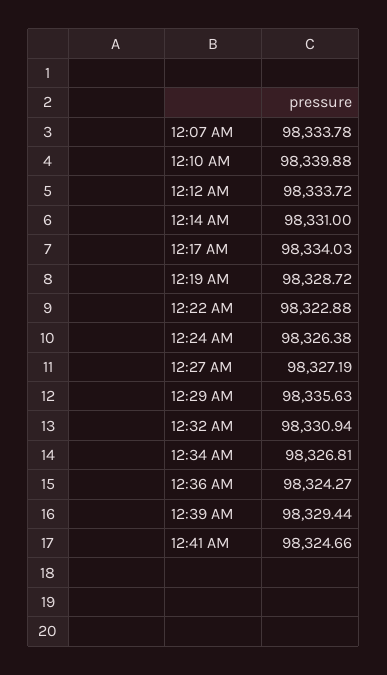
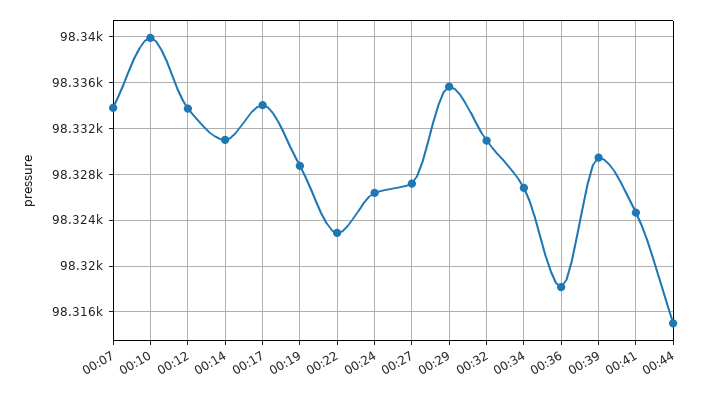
12:36 AM: 98324.27 -> 98318
00:44: none -> 98315

